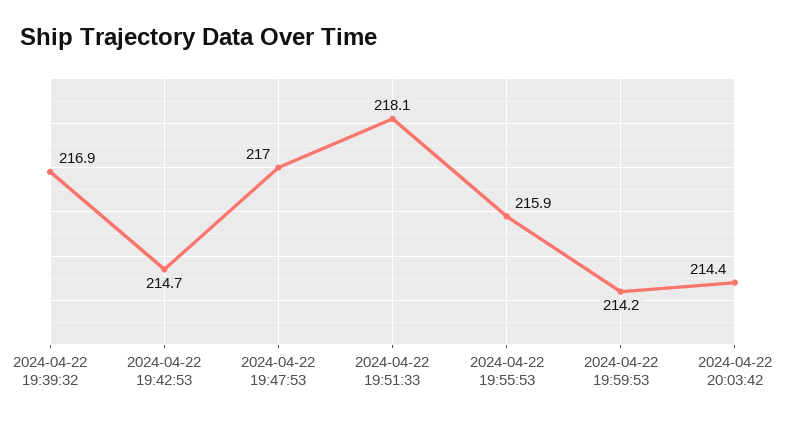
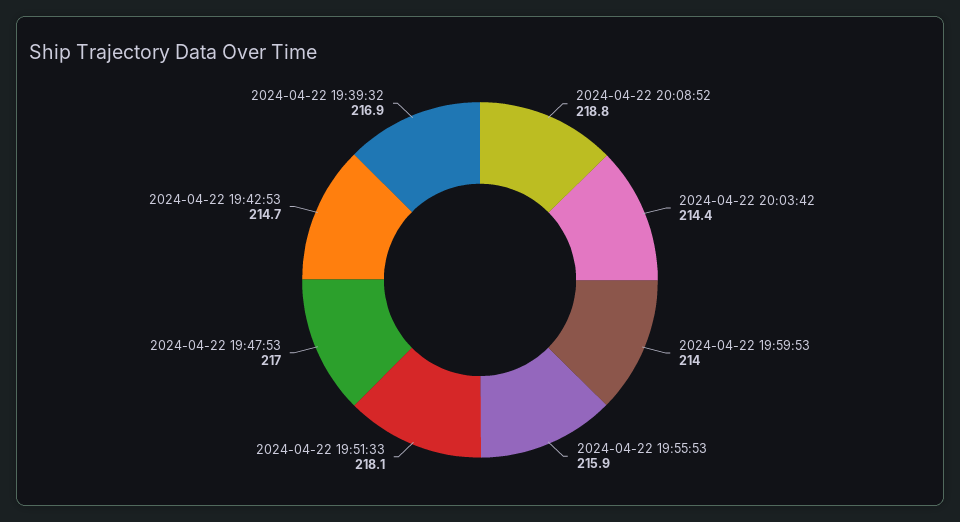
2024-04-22 19:59:53: 214.2 -> 214
2024-04-22 20:08:52: none -> 218.8

